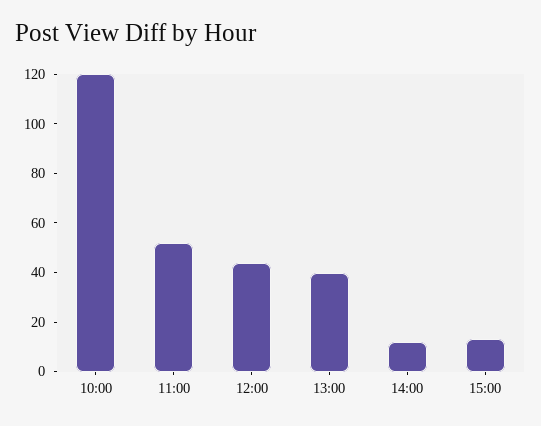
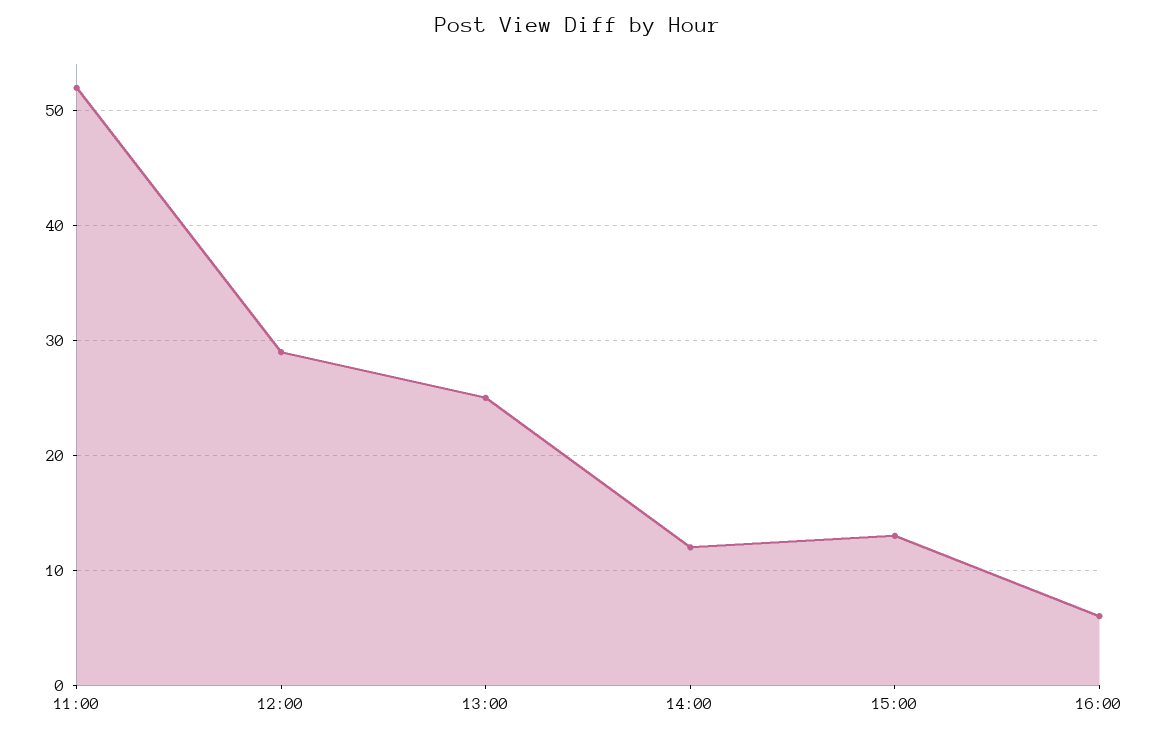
10:00: 120 -> none
12:00: 45 -> 29
13:00: 40 -> 25
16:00: none -> 6

